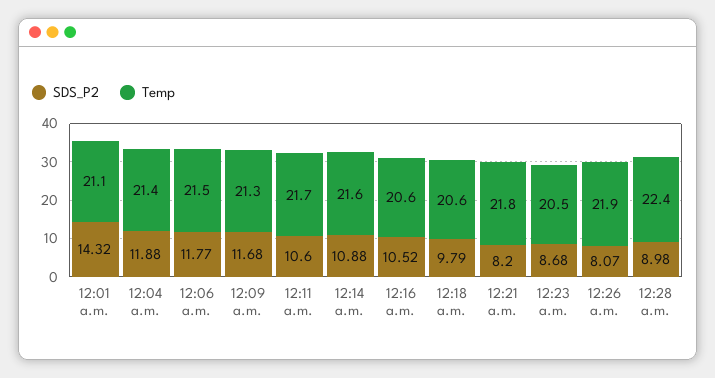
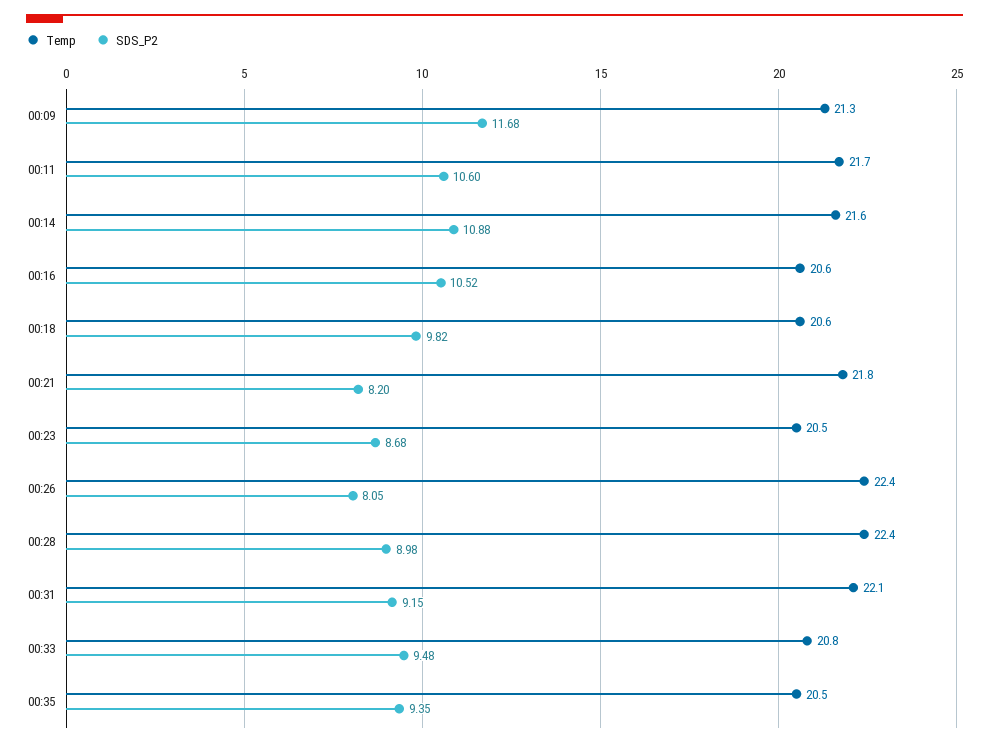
SDS_P2, 12:01 a.m.: 14.32 -> none
Temp, 12:01 a.m.: 21.1 -> none
SDS_P2, 12:04 a.m.: 11.88 -> none
Temp, 12:04 a.m.: 21.4 -> none
SDS_P2, 12:06 a.m.: 11.77 -> none
Temp, 12:06 a.m.: 21.5 -> none
SDS_P2, 12:18 a.m.: 9.79 -> 9.82
SDS_P2, 12:26 a.m.: 8.07 -> 8.05
Temp, 12:26 a.m.: 21.9 -> 22.4
Temp, 00:31: none -> 22.1
SDS_P2, 00:31: none -> 9.15
Temp, 00:33: none -> 20.8
SDS_P2, 00:33: none -> 9.48
Temp, 00:35: none -> 20.5
SDS_P2, 00:35: none -> 9.35

